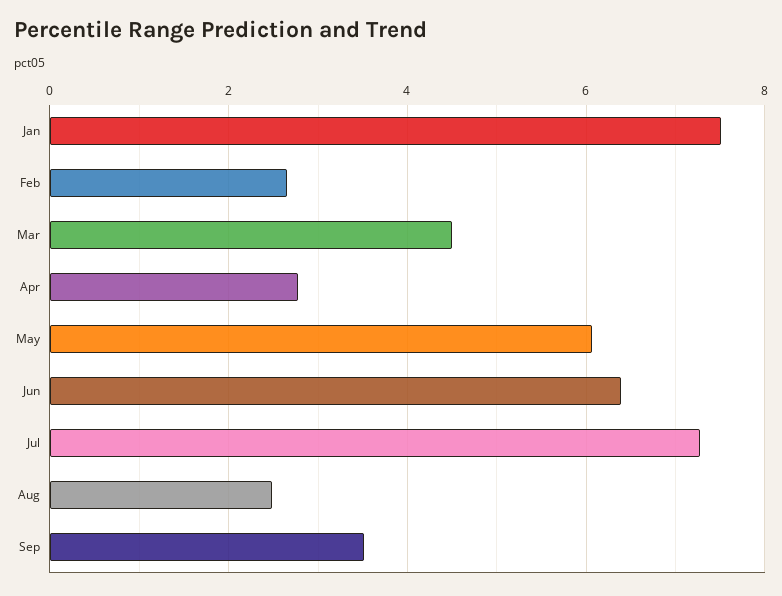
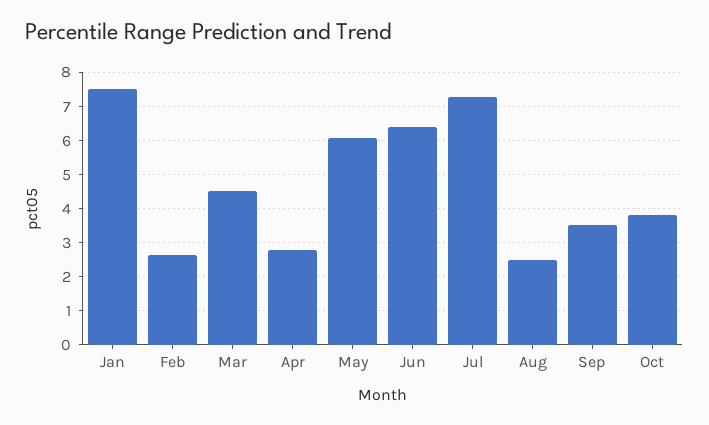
Oct: none -> 3.8

